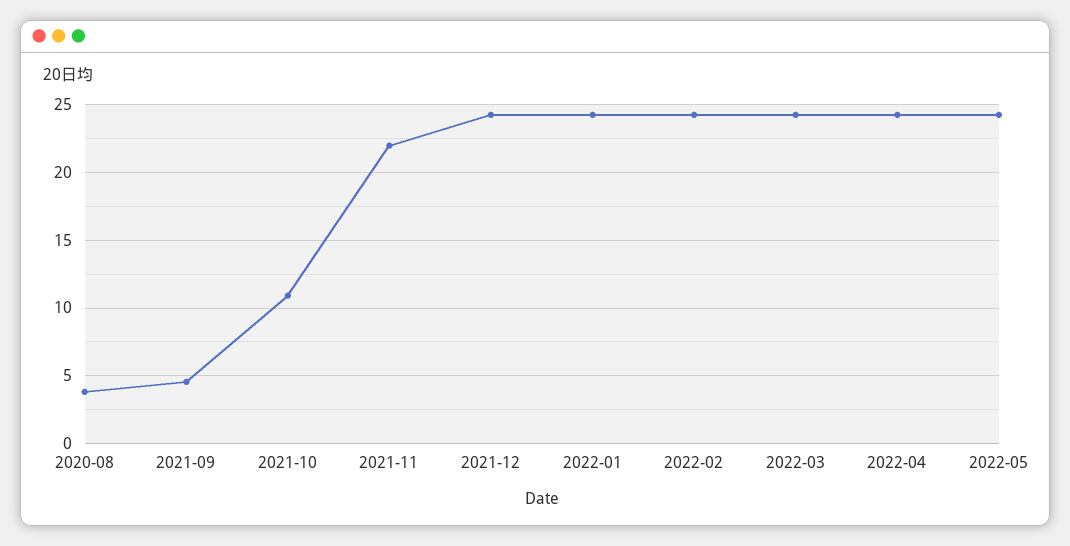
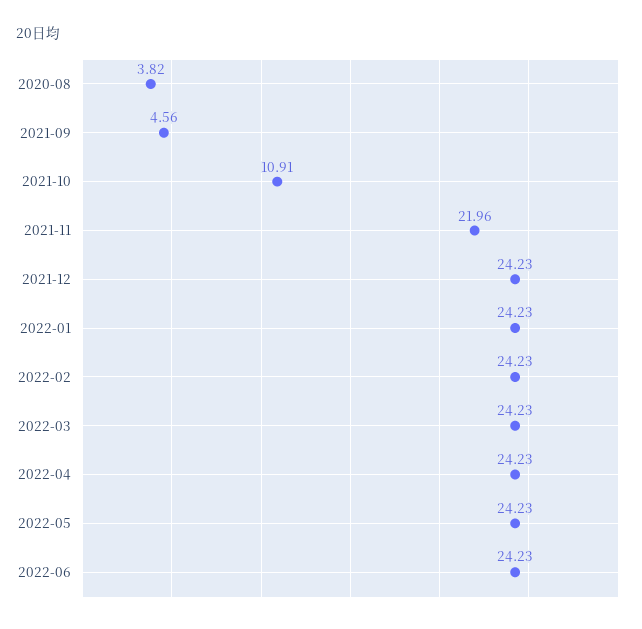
2022-06: none -> 24.23

